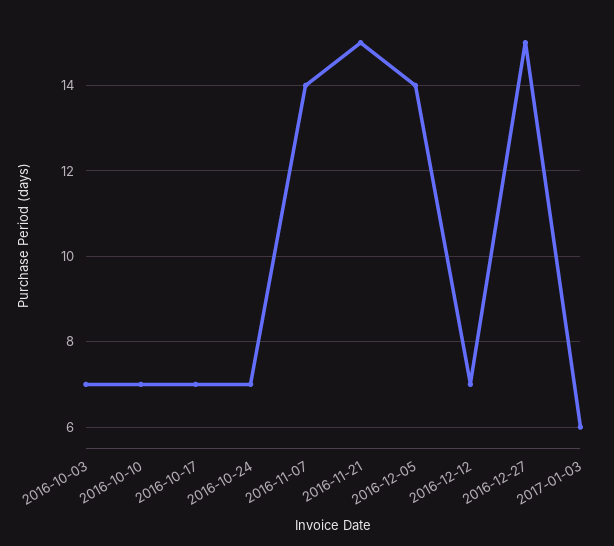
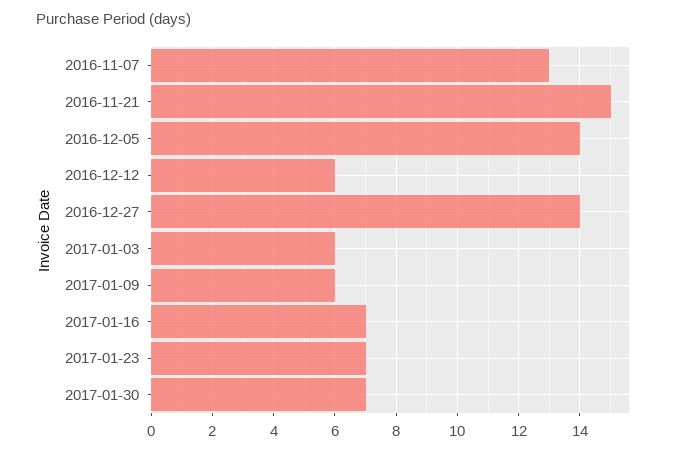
2016-10-03: 7 -> none
2016-10-10: 7 -> none
2016-10-17: 7 -> none
2016-10-24: 7 -> none
2016-11-07: 14 -> 13
2016-12-12: 7 -> 6
2016-12-27: 15 -> 14
2017-01-09: none -> 6
2017-01-16: none -> 7
2017-01-23: none -> 7
2017-01-30: none -> 7

